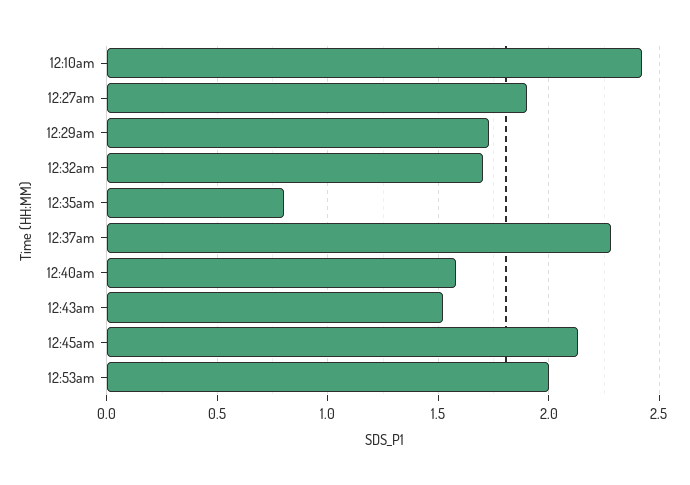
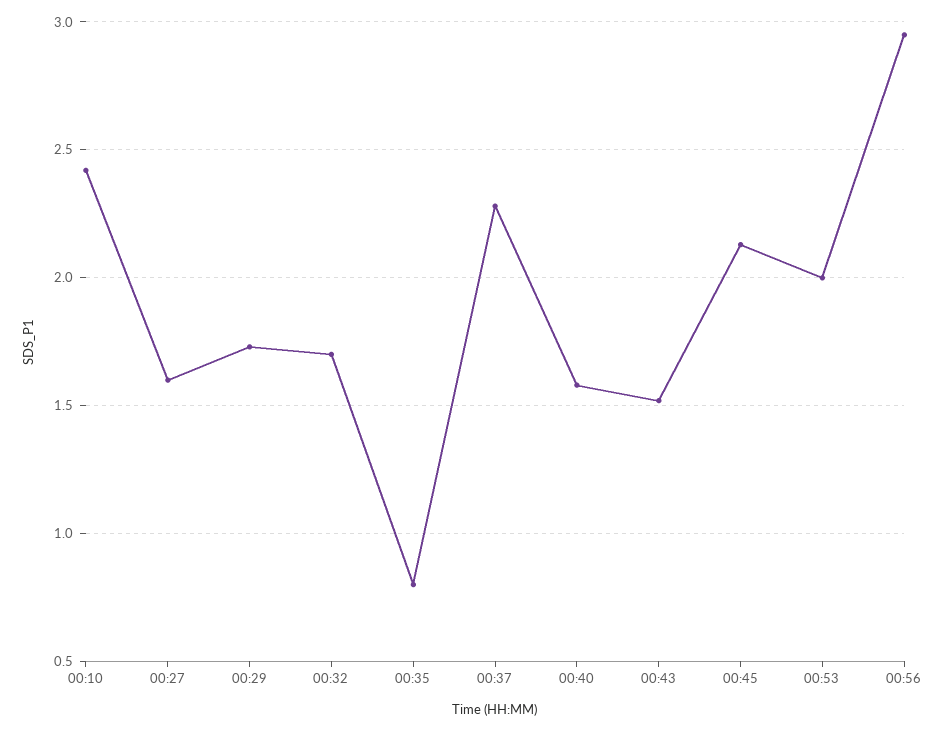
12:27am: 1.9 -> 1.6
00:56: none -> 2.95

